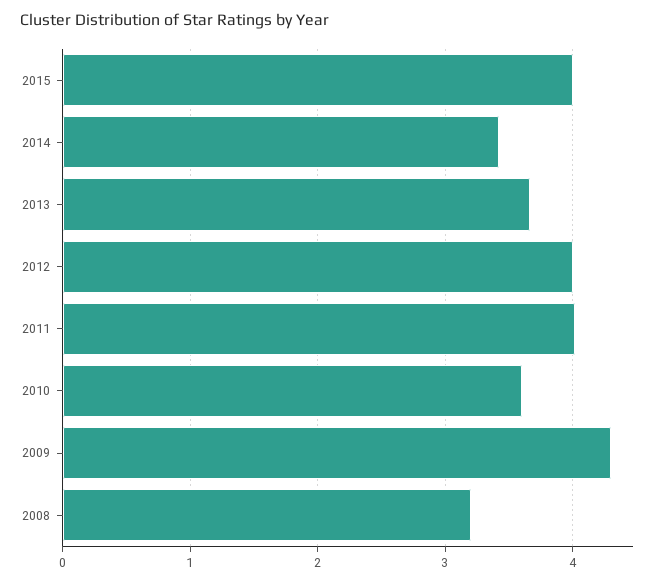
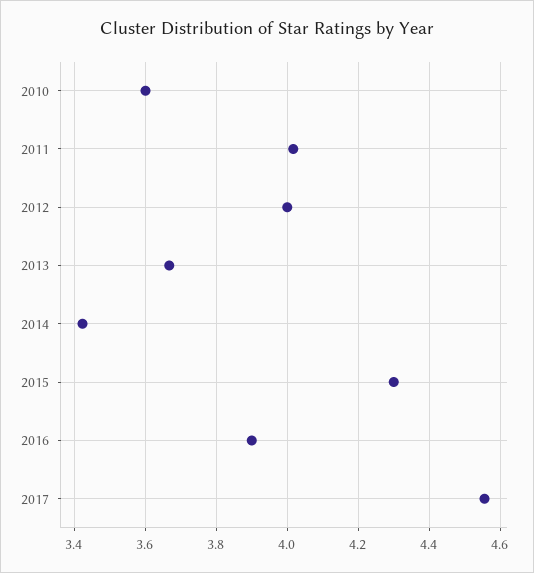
2015: 4 -> 4.3
2009: 4.3 -> none
2008: 3.2 -> none
2016: none -> 3.9
2017: none -> 4.56

